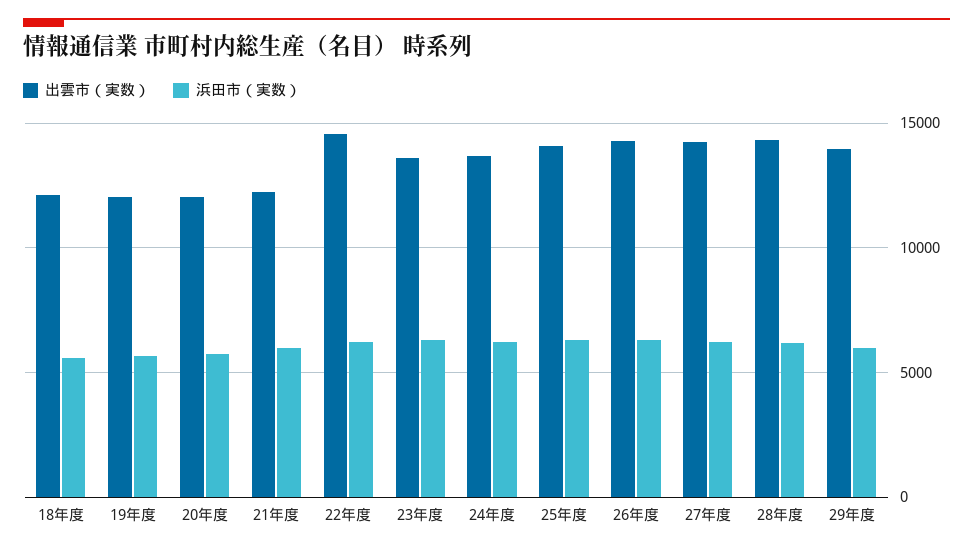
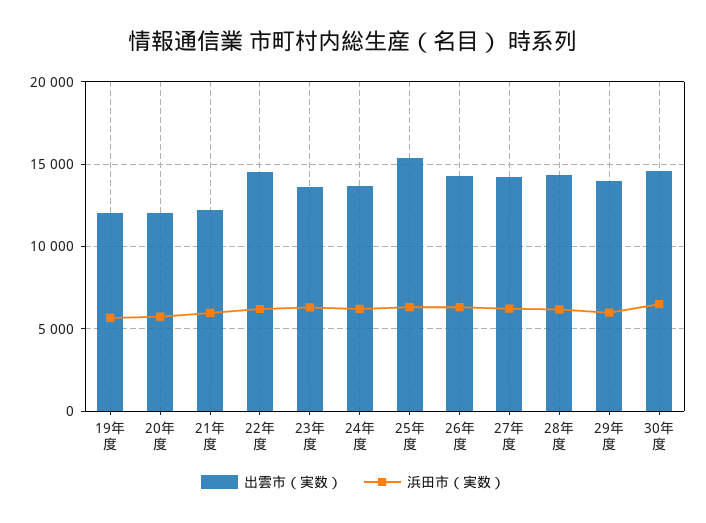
出雲市（実数）, 18年度: 12000 -> none
浜田市（実数）, 18年度: 5500 -> none
出雲市（実数）, 25年度: 14000 -> 15500
出雲市（実数）, 30年度: none -> 14500
浜田市（実数）, 30年度: none -> 6500

